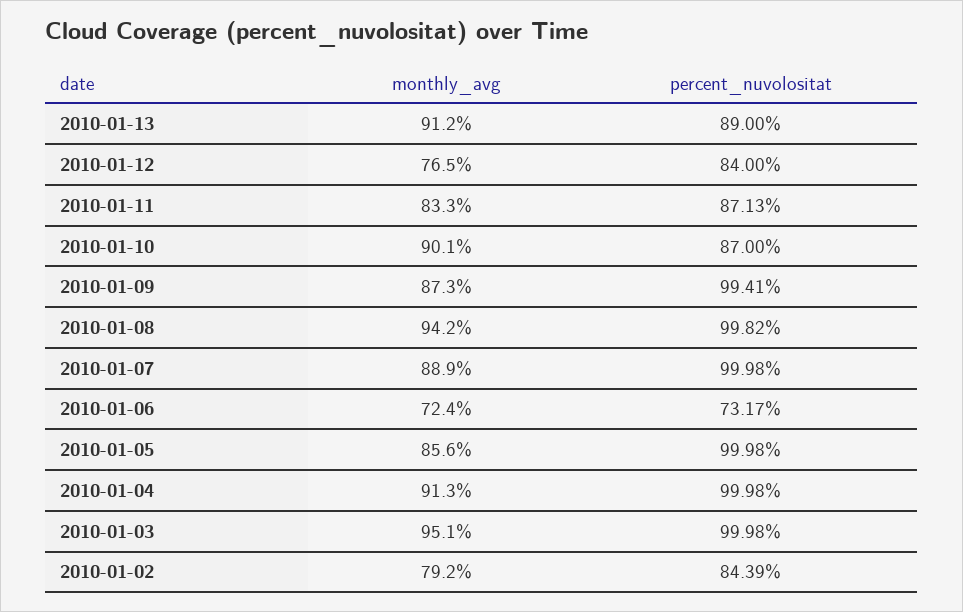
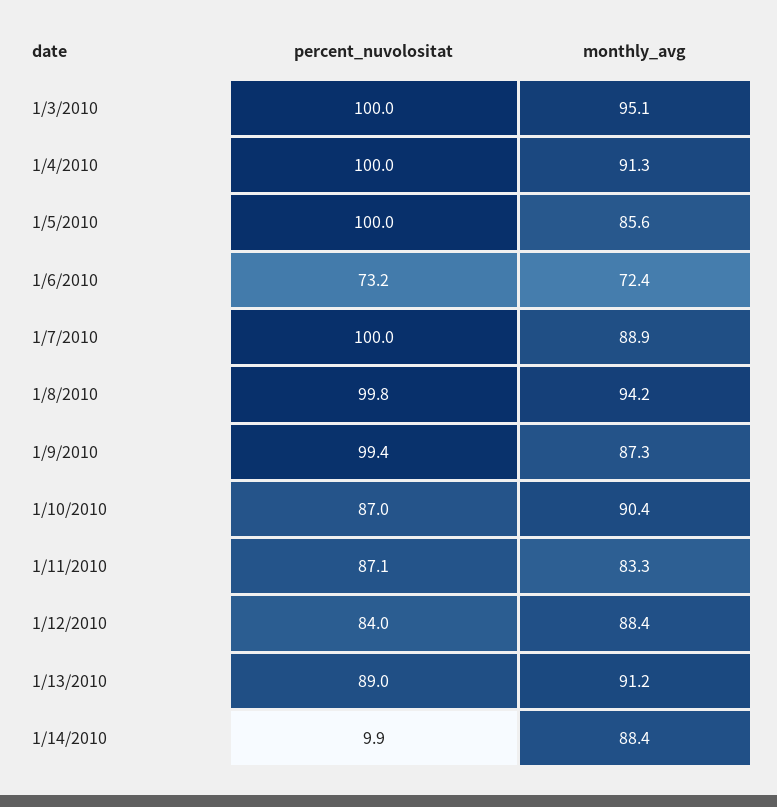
monthly_avg, 2010-01-12: 76.5 -> 88.4
monthly_avg, 2010-01-10: 90.1 -> 90.4
monthly_avg, 2010-01-02: 79.2 -> none
percent_nuvolositat, 2010-01-02: 84.39 -> none
percent_nuvolositat, 1/14/2010: none -> 9.9
monthly_avg, 1/14/2010: none -> 88.4

